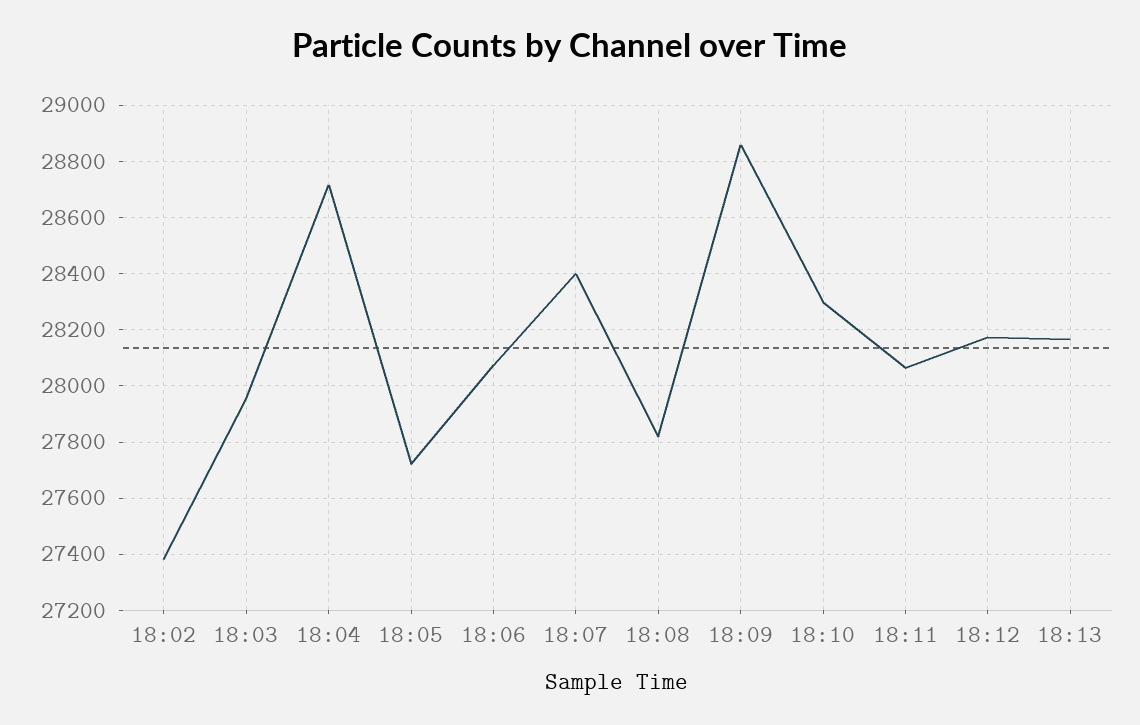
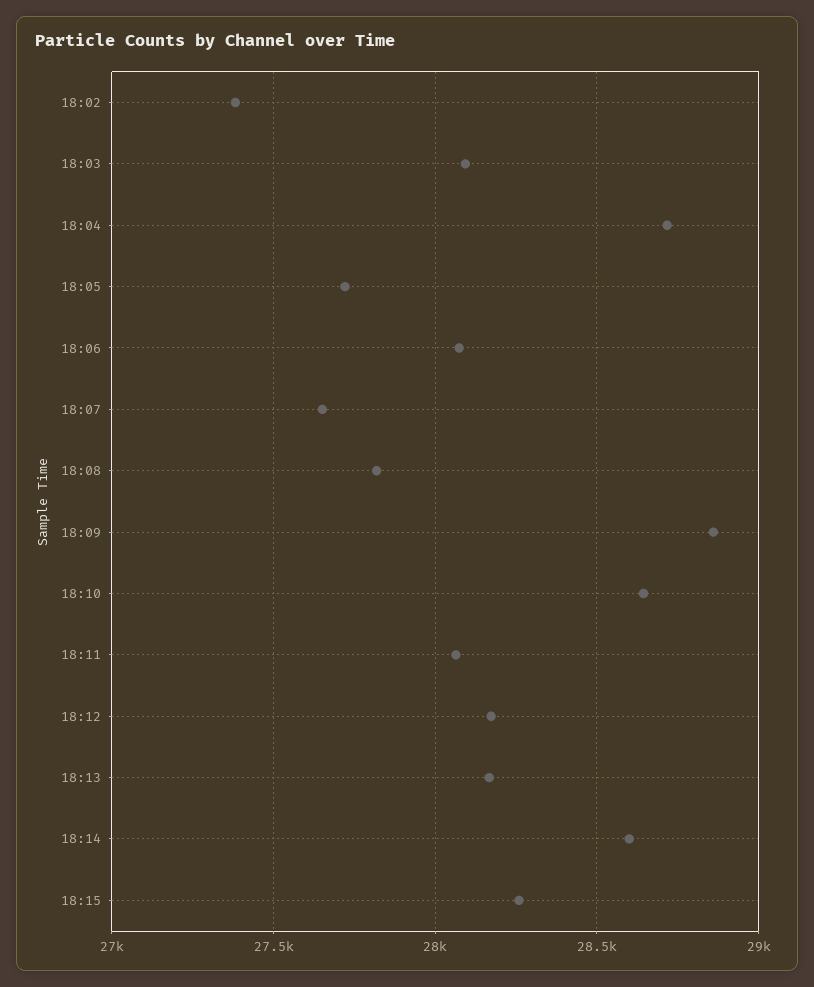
18:03: 27950 -> 28100
18:07: 28400 -> 27650
18:10: 28300 -> 28650
18:14: none -> 28600
18:15: none -> 28250

